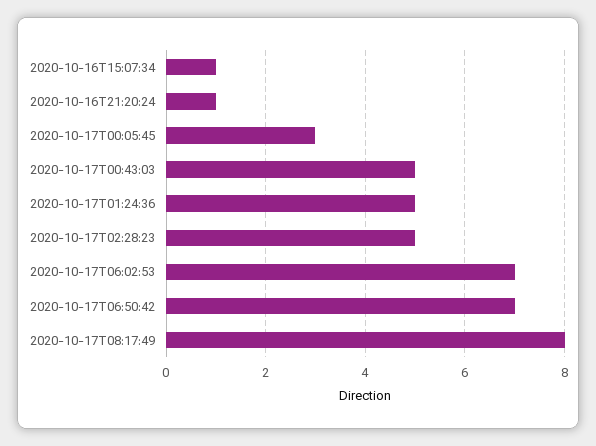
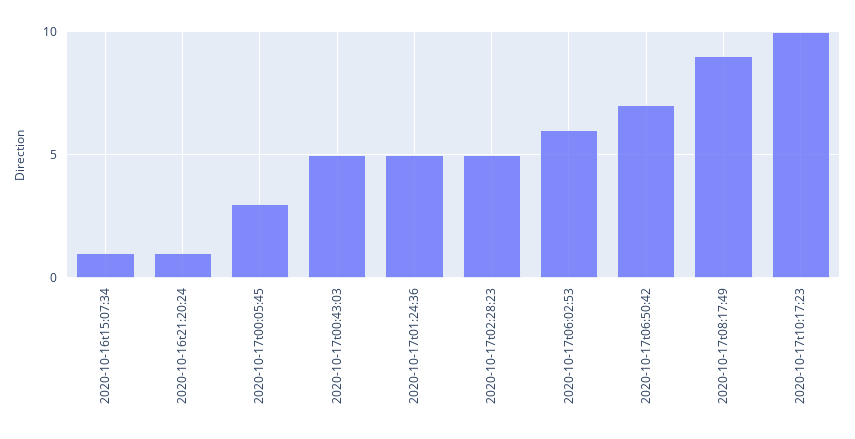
2020-10-17T06:02:53: 7 -> 6
2020-10-17T08:17:49: 8 -> 9
2020-10-17t10:17:23: none -> 10

